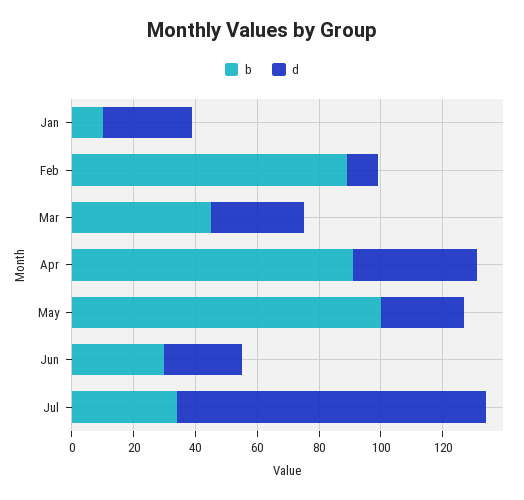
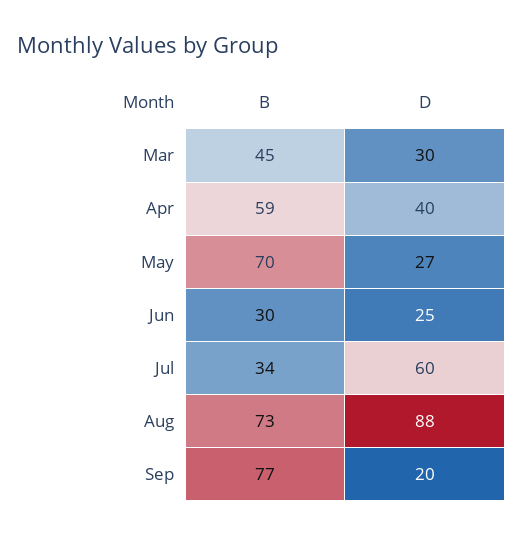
b, Jan: 10 -> none
d, Jan: 30 -> none
b, Feb: 90 -> none
d, Feb: 10 -> none
b, Apr: 90 -> 59
b, May: 100 -> 70
d, Jul: 100 -> 60
b, Aug: none -> 73
d, Aug: none -> 88
b, Sep: none -> 77
d, Sep: none -> 20

